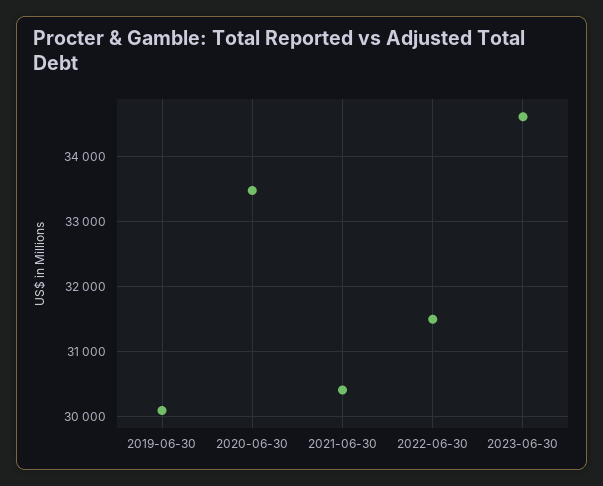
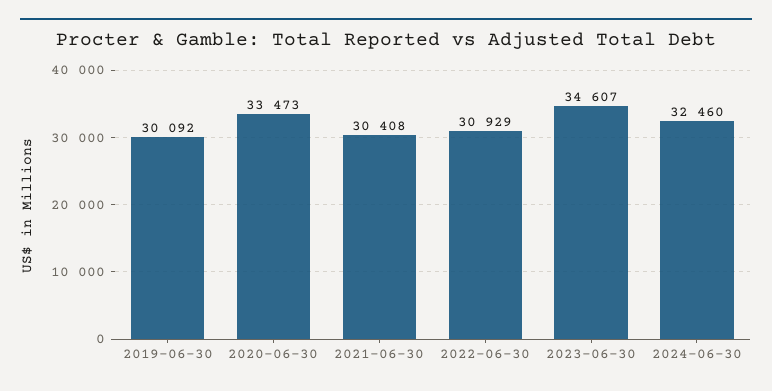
2022-06-30: 31500 -> 30929
2024-06-30: none -> 32460

